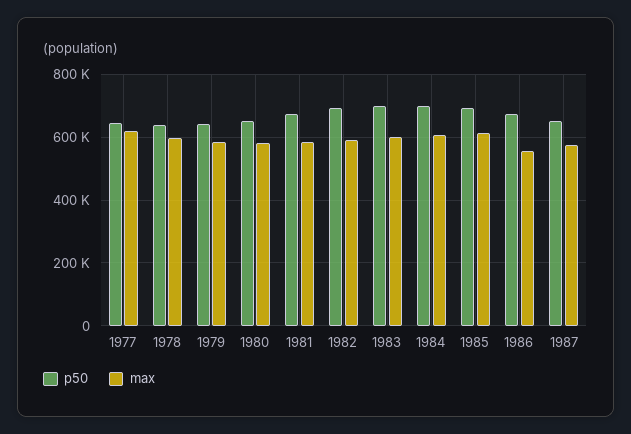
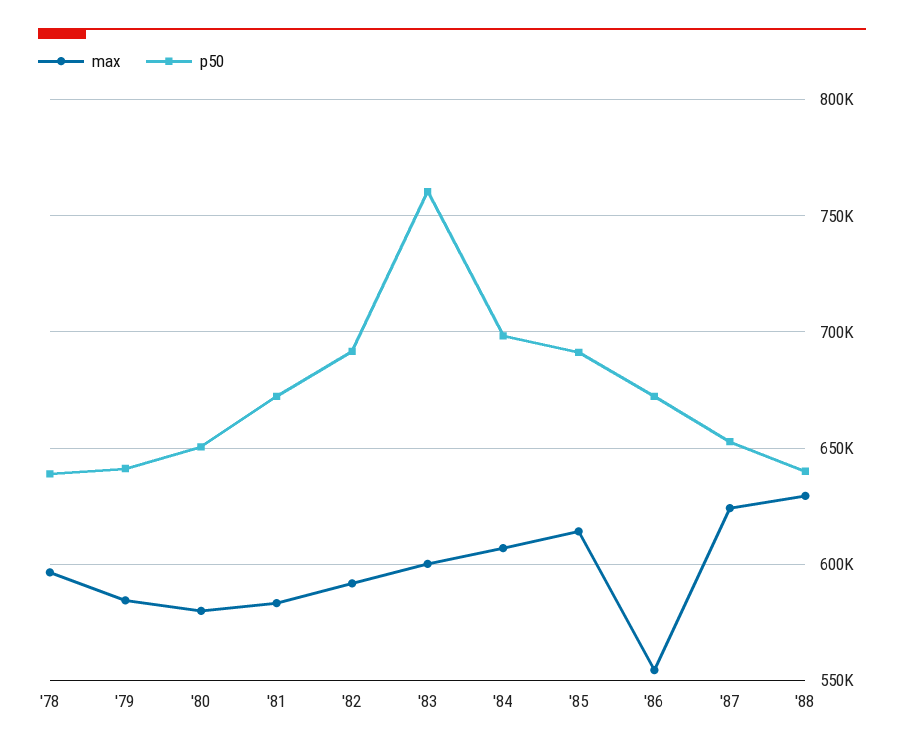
p50, 1977: 640000 -> none
max, 1977: 620000 -> none
p50, 1983: 700000 -> 760000
max, 1987: 580000 -> 625000
max, '88: none -> 630000
p50, '88: none -> 640000

